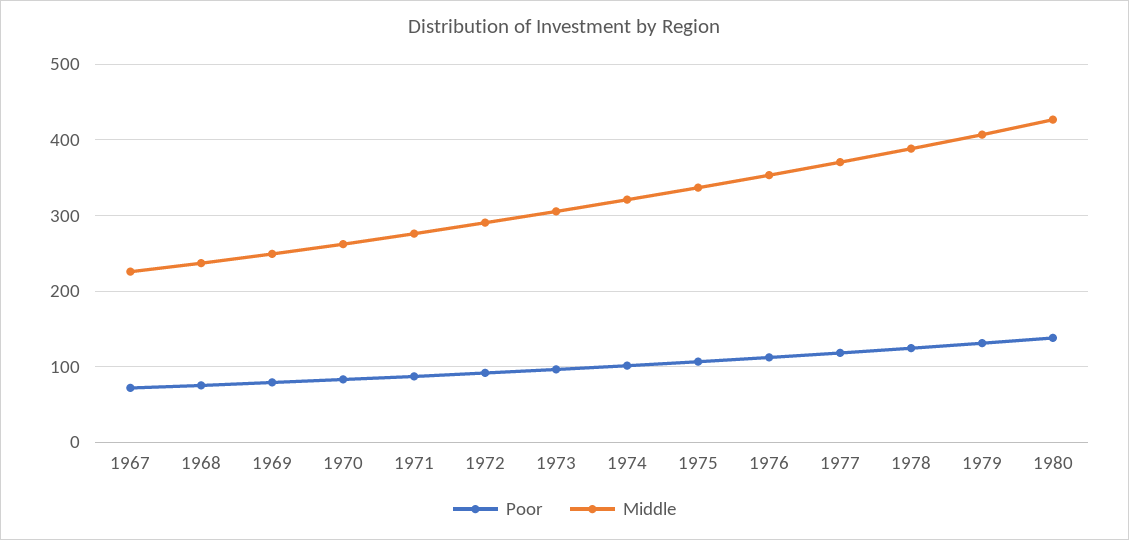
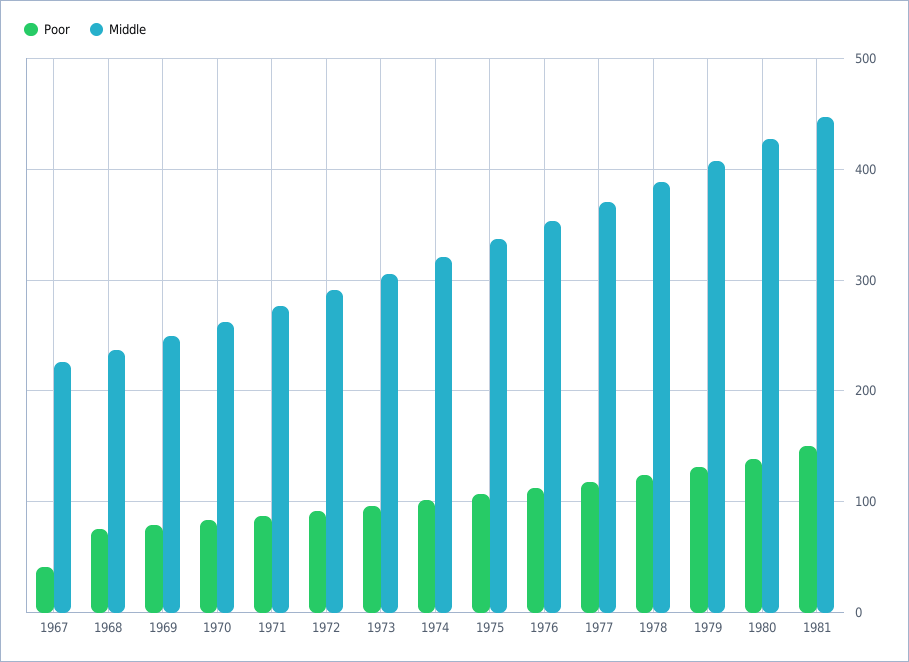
Poor, 1967: 70 -> 40
Poor, 1981: none -> 150
Middle, 1981: none -> 450

